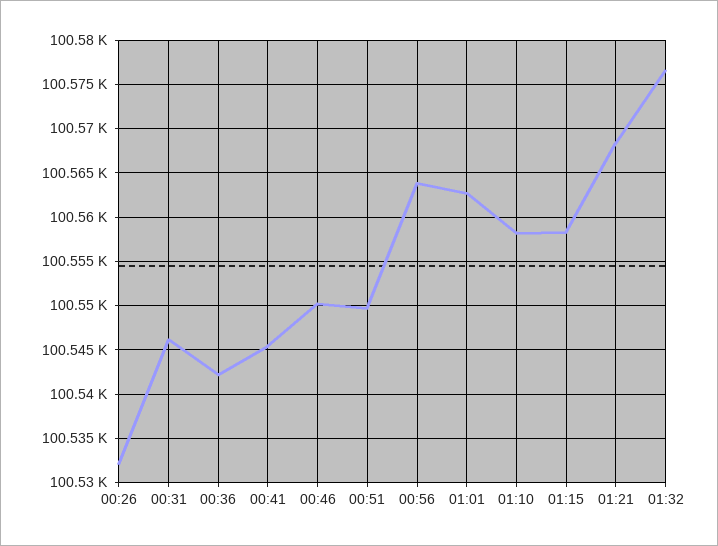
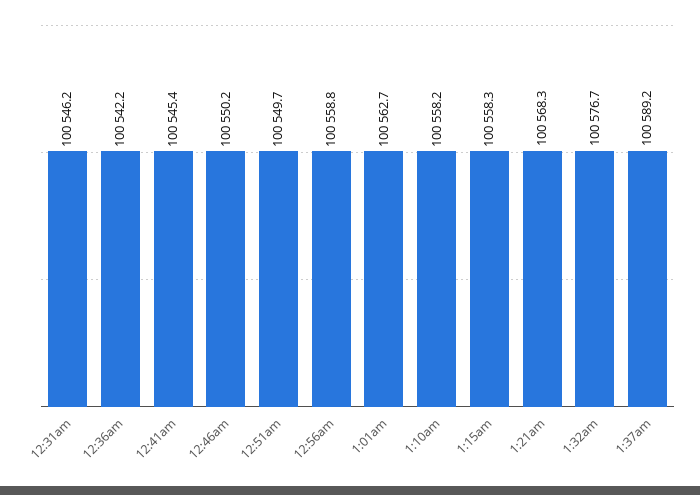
00:26: 100532 -> none
00:56: 100564 -> 100558.8
1:37am: none -> 100589.2

